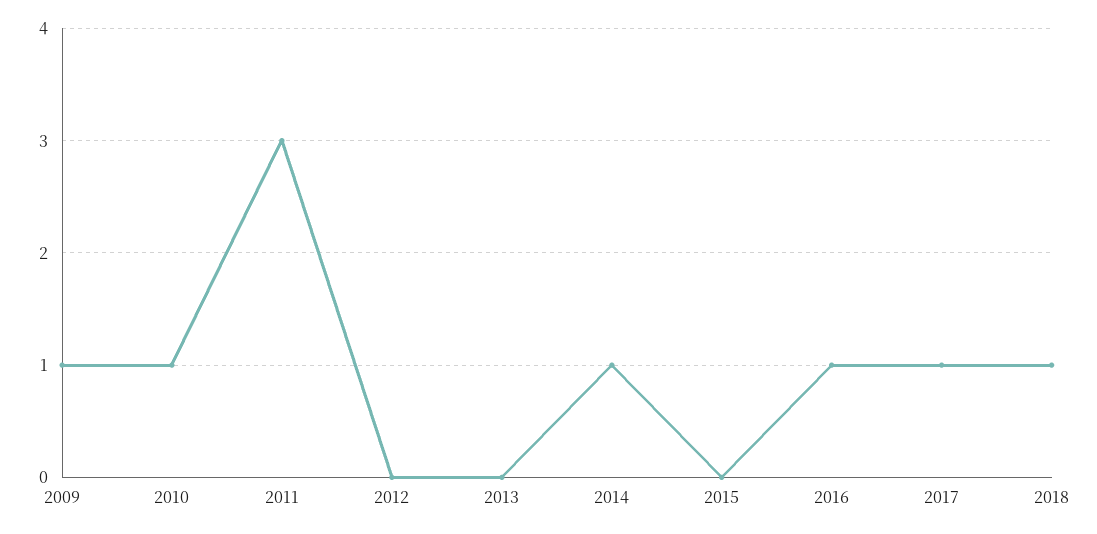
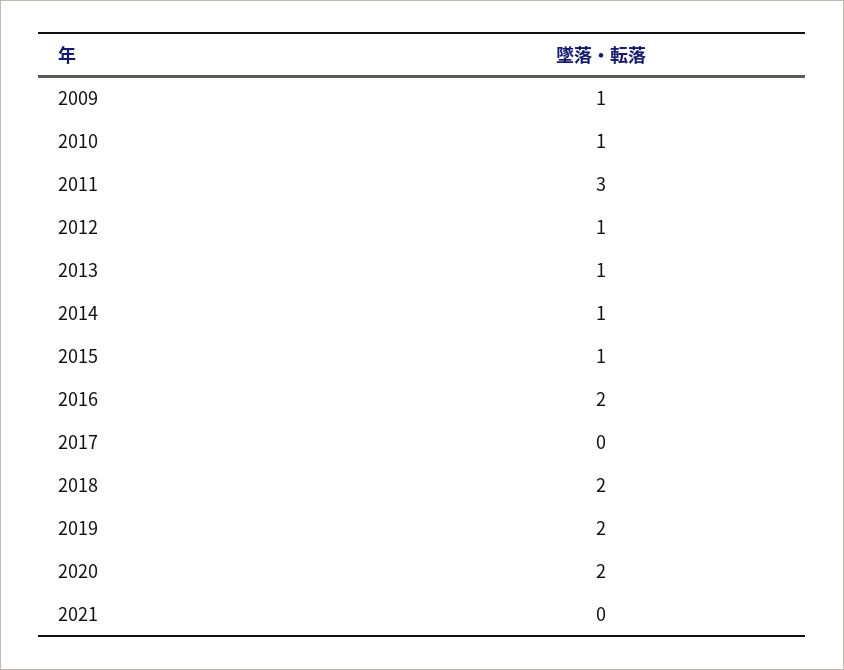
2012: 0 -> 1
2013: 0 -> 1
2015: 0 -> 1
2016: 1 -> 2
2017: 1 -> 0
2018: 1 -> 2
2019: none -> 2
2020: none -> 2
2021: none -> 0

